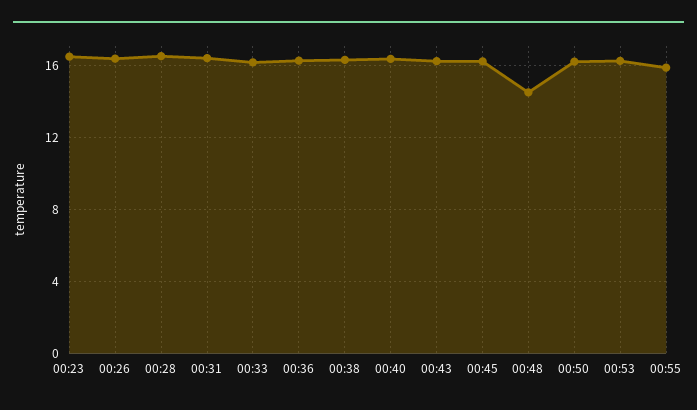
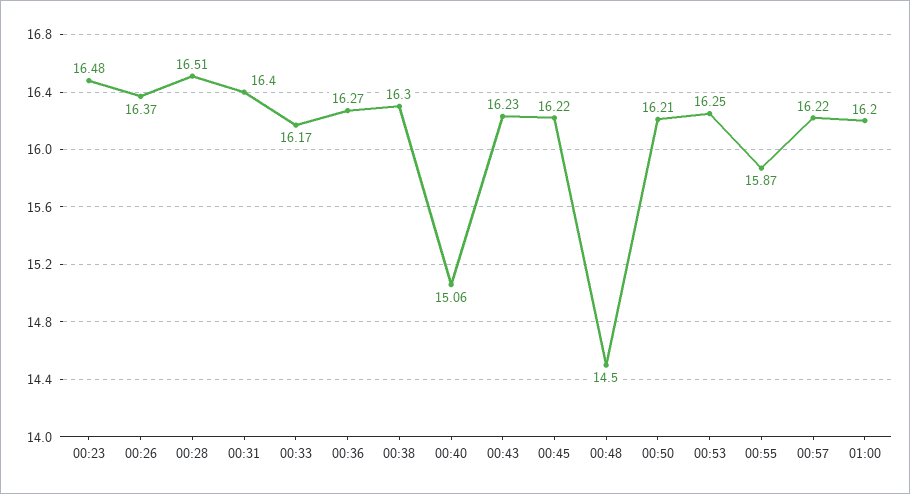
00:40: 16.5 -> 15.06
00:57: none -> 16.22
01:00: none -> 16.2

